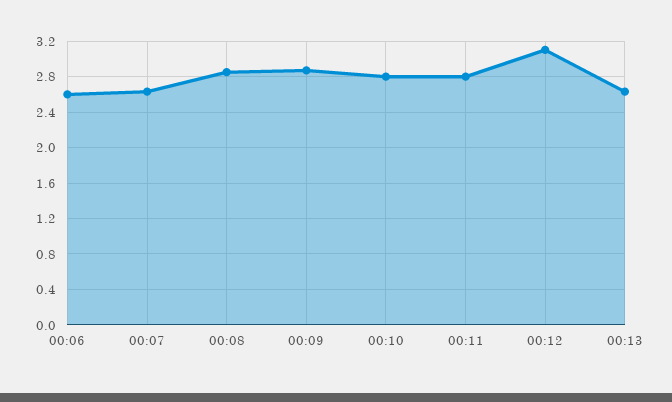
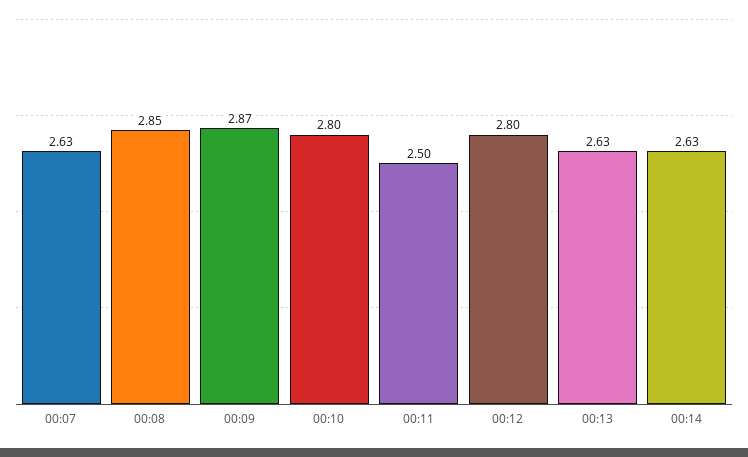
00:06: 2.6 -> none
00:11: 2.8 -> 2.5
00:12: 3.1 -> 2.8
00:14: none -> 2.63

